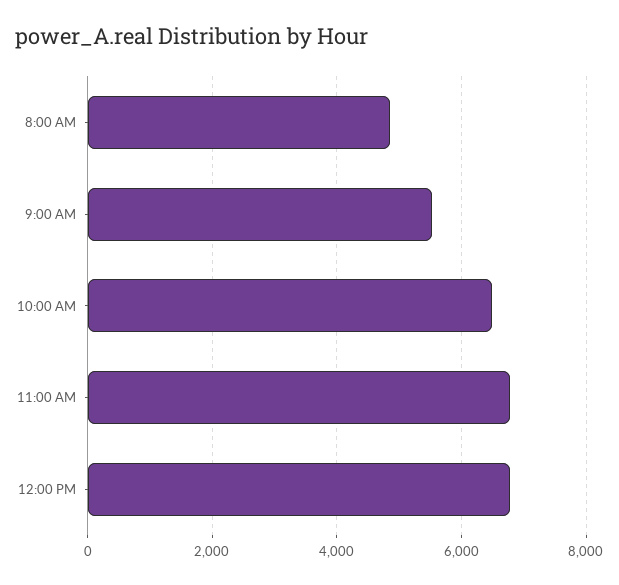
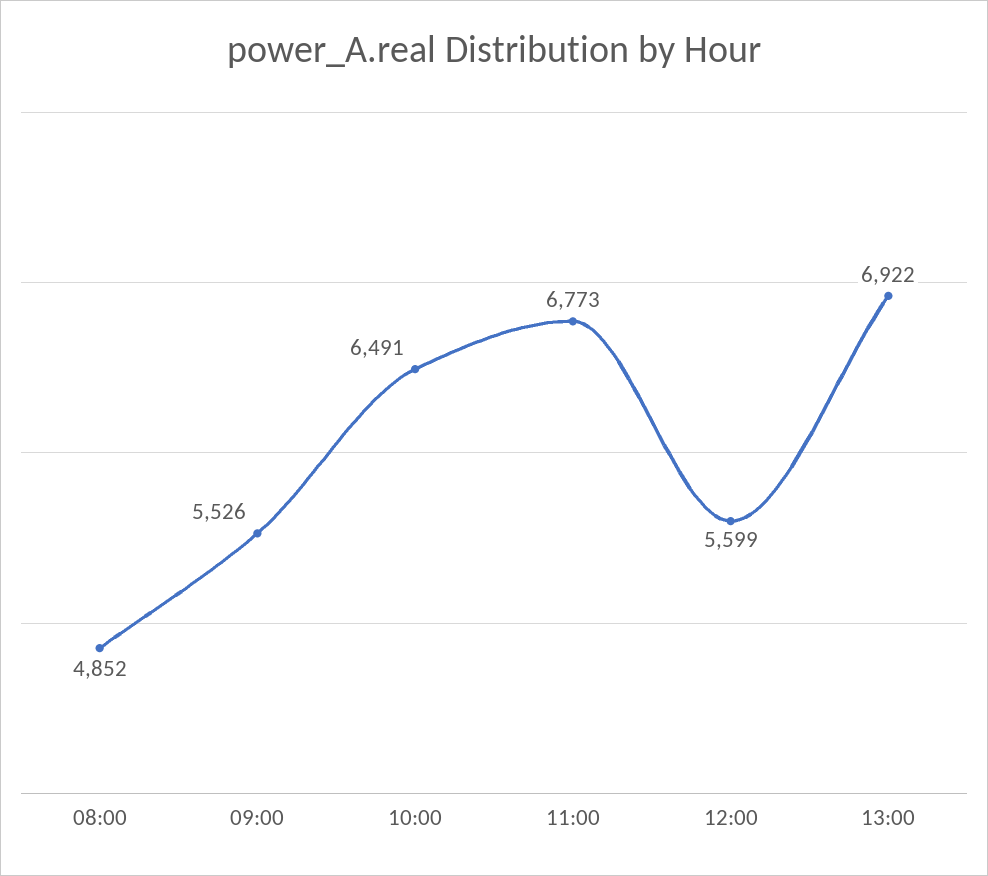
12:00 PM: 6800 -> 5599
13:00: none -> 6922

